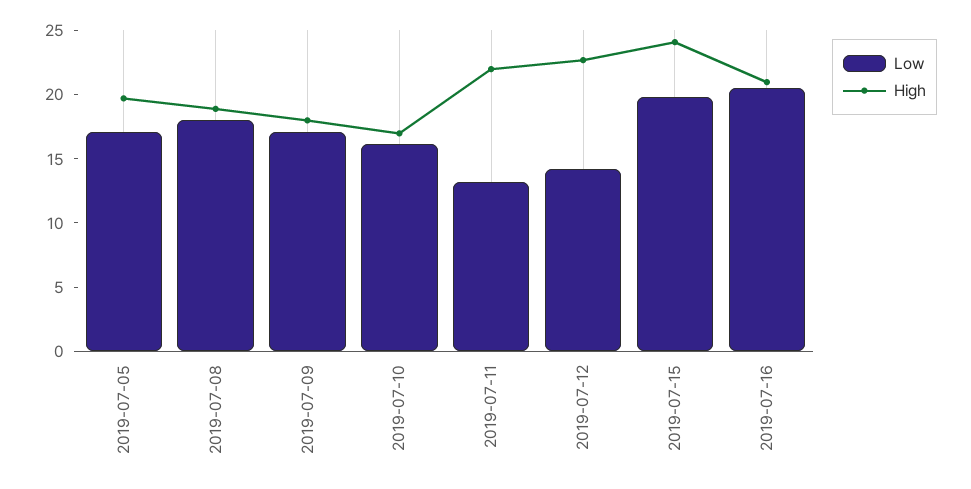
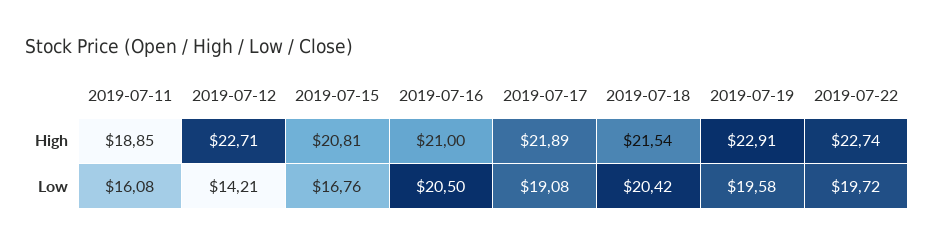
Low, 2019-07-05: 17 -> none
High, 2019-07-05: 20 -> none
Low, 2019-07-08: 18 -> none
High, 2019-07-08: 19 -> none
Low, 2019-07-09: 17 -> none
High, 2019-07-09: 18 -> none
Low, 2019-07-10: 16 -> none
High, 2019-07-10: 17 -> none
Low, 2019-07-11: 13 -> 16.08
High, 2019-07-11: 22 -> 18.85
Low, 2019-07-15: 20 -> 16.76
High, 2019-07-15: 24 -> 20.81
High, 2019-07-17: none -> 21.89
High, 2019-07-18: none -> 21.54
High, 2019-07-19: none -> 22.91
High, 2019-07-22: none -> 22.74
Low, 2019-07-17: none -> 19.08
Low, 2019-07-18: none -> 20.42
Low, 2019-07-19: none -> 19.58
Low, 2019-07-22: none -> 19.72

